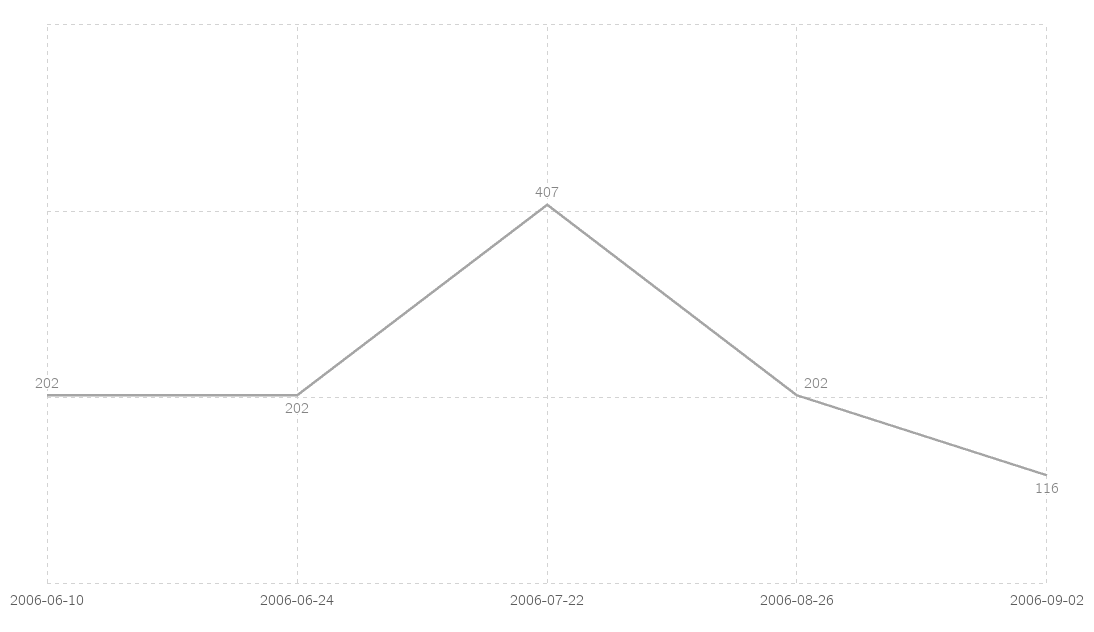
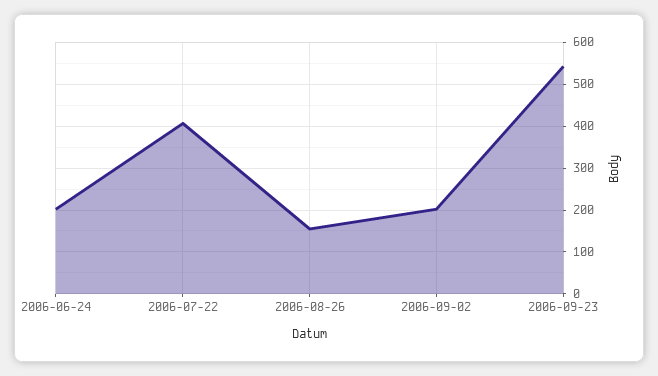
2006-06-10: 202 -> none
2006-08-26: 202 -> 160
2006-09-02: 116 -> 200
2006-09-23: none -> 540

